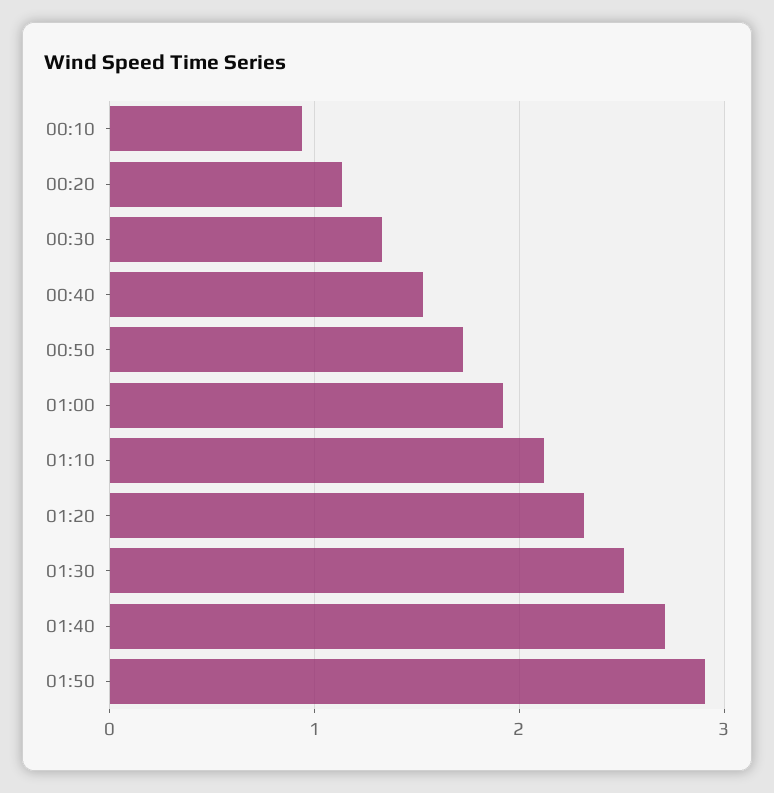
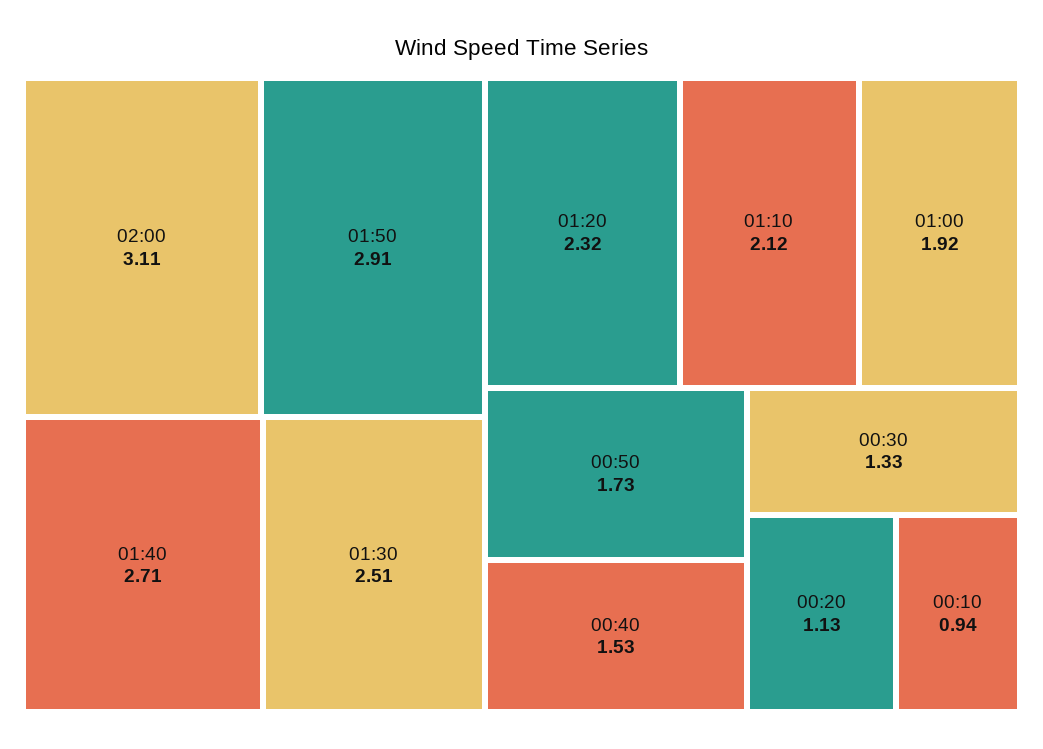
02:00: none -> 3.11

